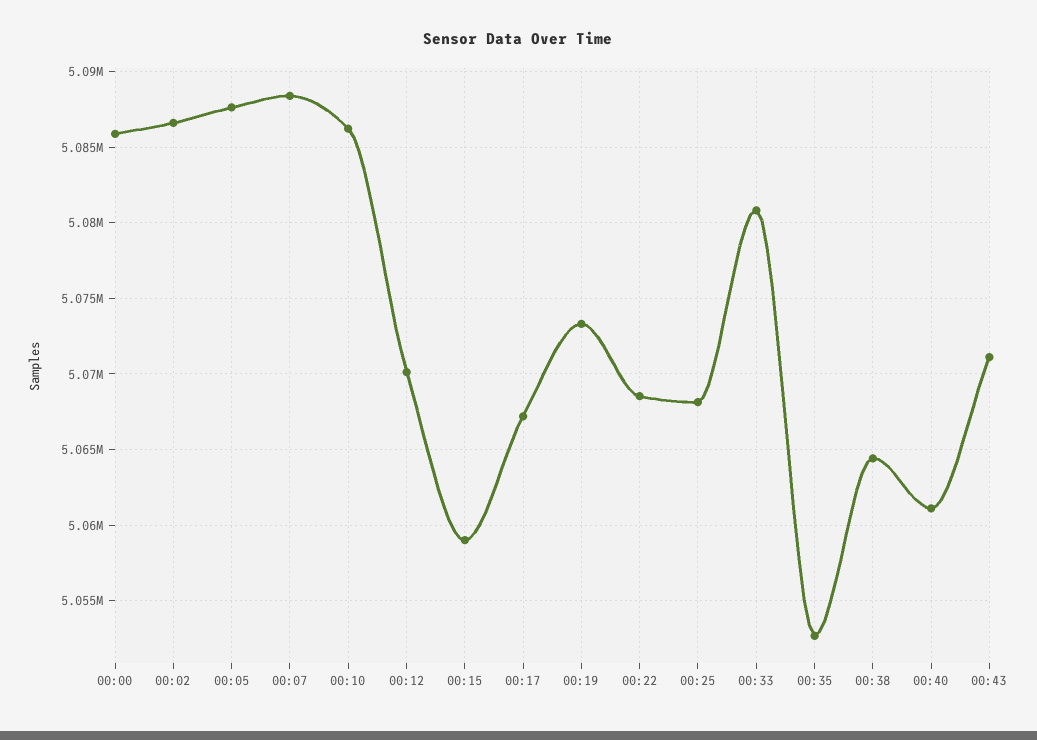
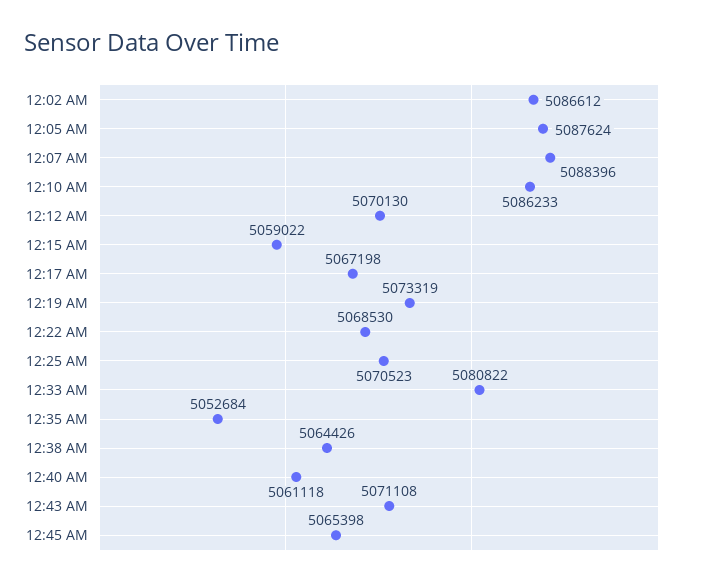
00:00: 5086000 -> none
00:25: 5068000 -> 5070523
12:45 AM: none -> 5065398

